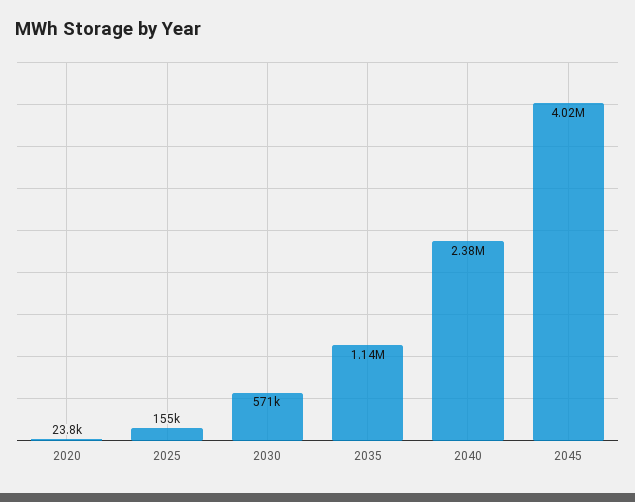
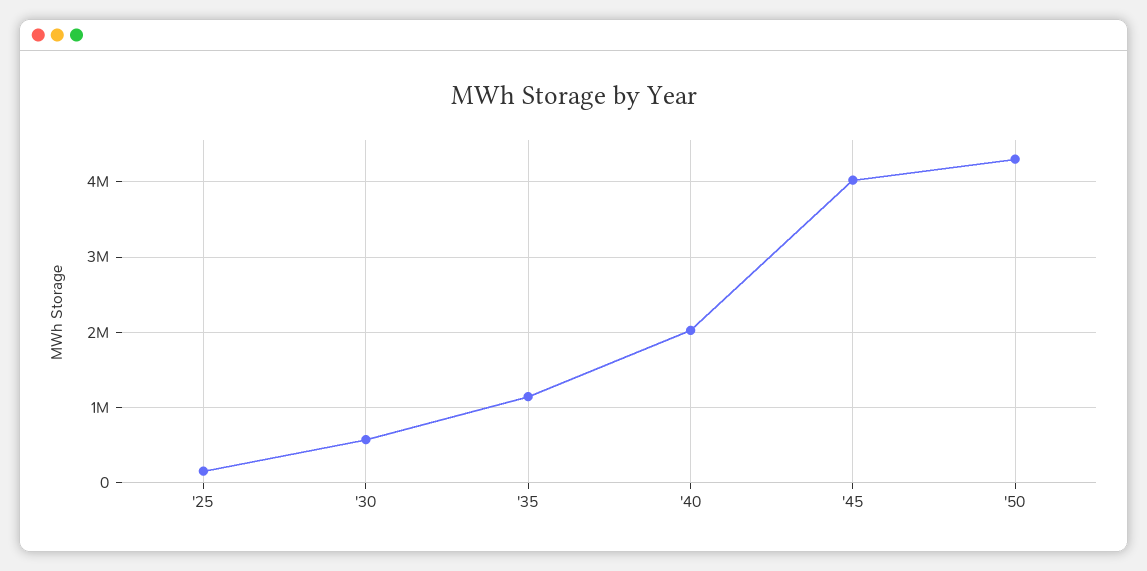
2020: 23800 -> none
2040: 2380000 -> 2000000
'50: none -> 4300000

